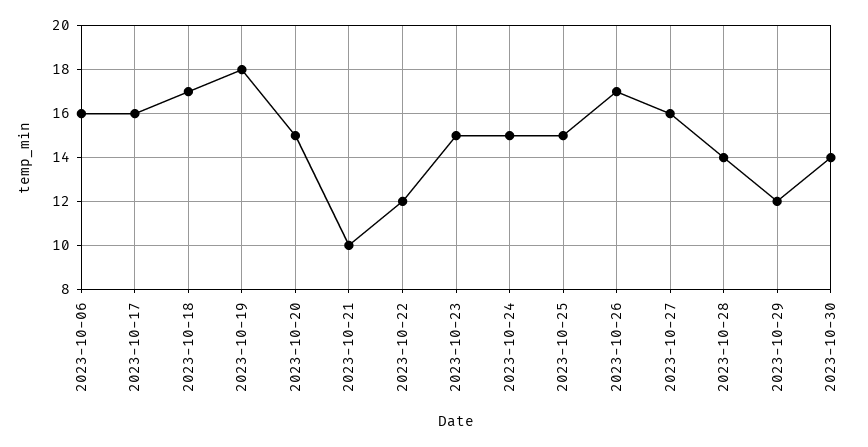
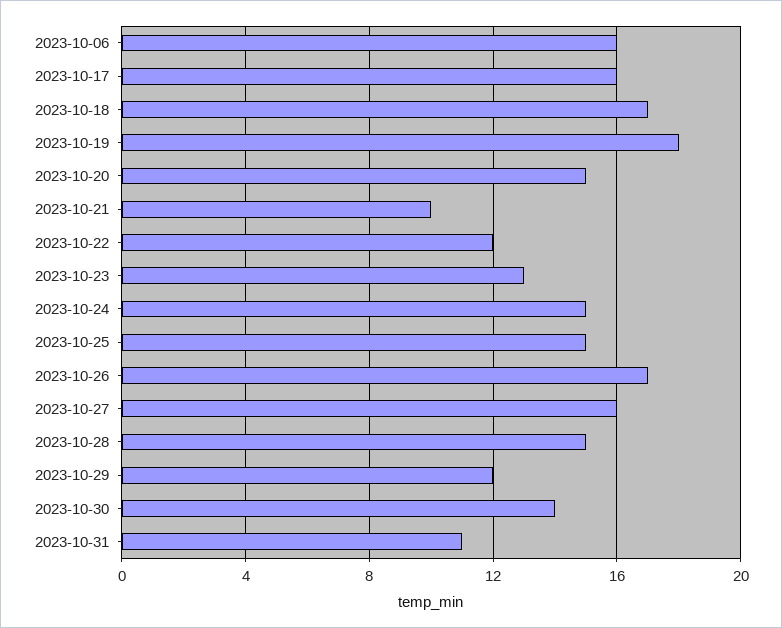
2023-10-23: 15 -> 13
2023-10-28: 14 -> 15
2023-10-31: none -> 11

